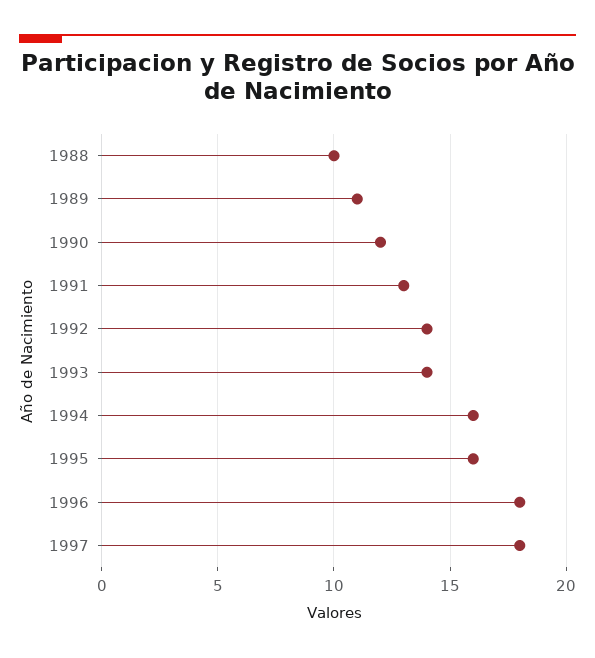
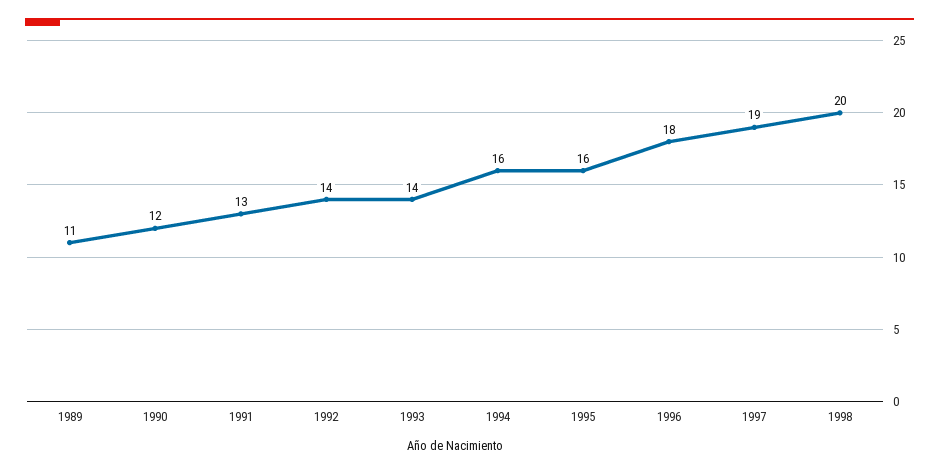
1988: 10 -> none
1997: 18 -> 19
1998: none -> 20

